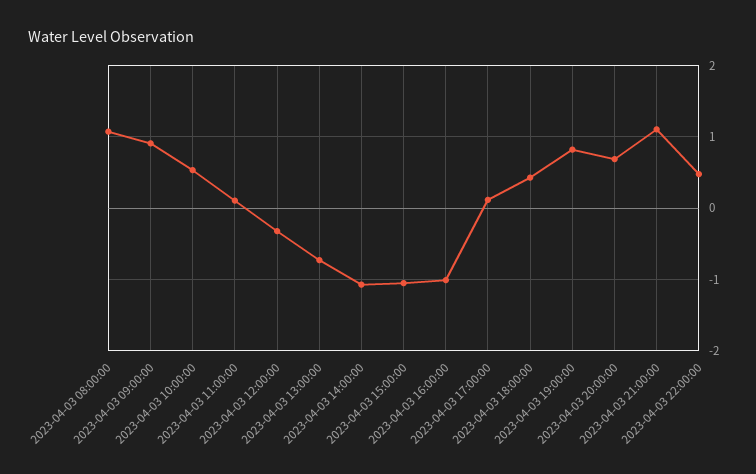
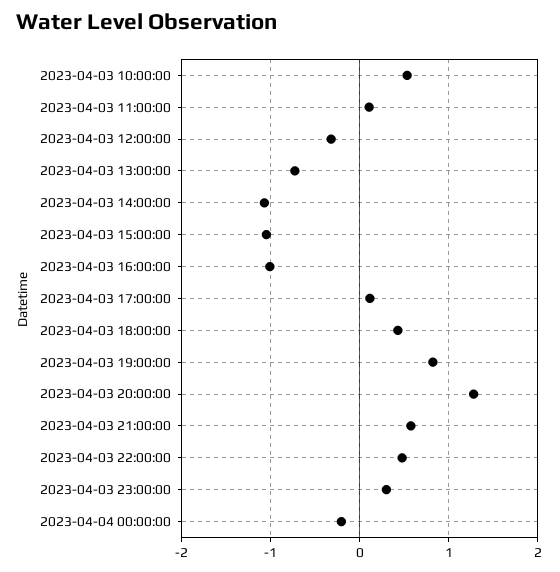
2023-04-03 08:00:00: 1.1 -> none
2023-04-03 09:00:00: 0.9 -> none
2023-04-03 20:00:00: 0.7 -> 1.3
2023-04-03 21:00:00: 1.1 -> 0.6
2023-04-03 23:00:00: none -> 0.3
2023-04-04 00:00:00: none -> -0.2

